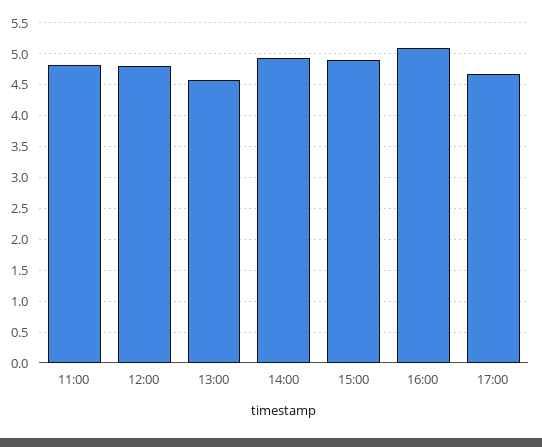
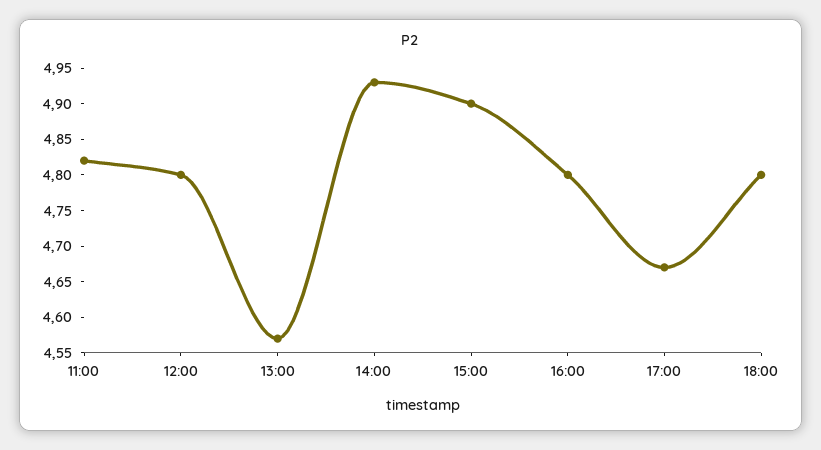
16:00: 5.1 -> 4.8
18:00: none -> 4.8

